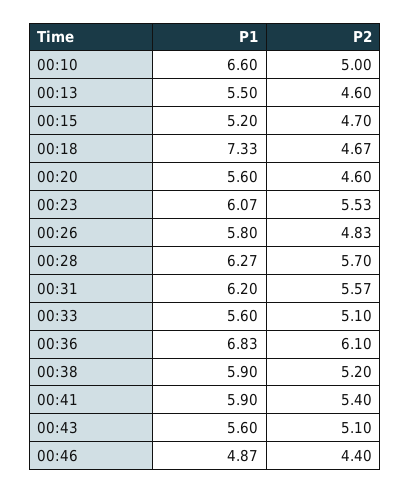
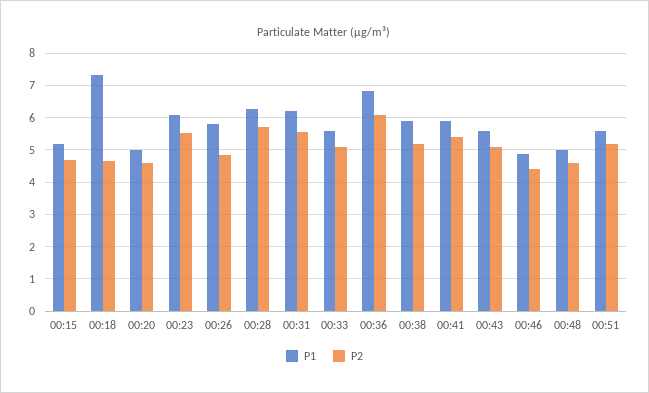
P1, 00:10: 6.6 -> none
P2, 00:10: 5 -> none
P1, 00:13: 5.5 -> none
P2, 00:13: 4.6 -> none
P1, 00:20: 5.6 -> 5
P1, 00:48: none -> 5
P2, 00:48: none -> 4.6
P1, 00:51: none -> 5.6
P2, 00:51: none -> 5.2

